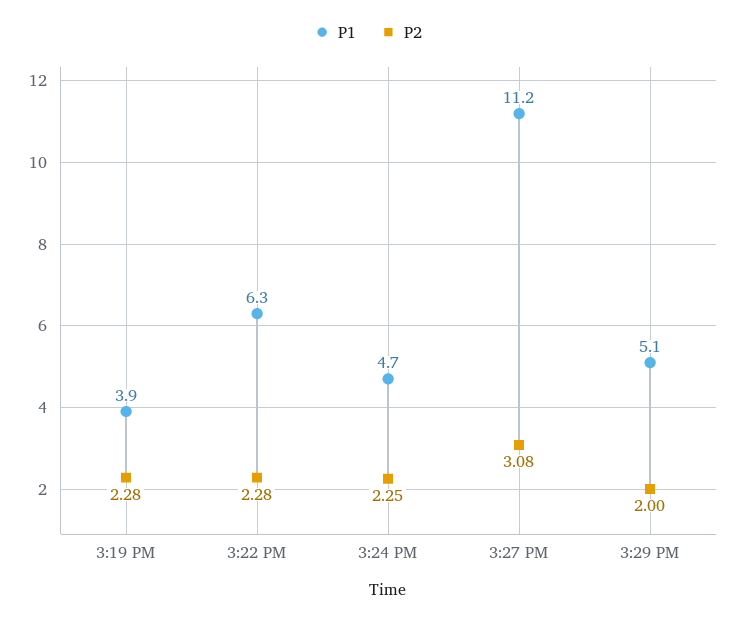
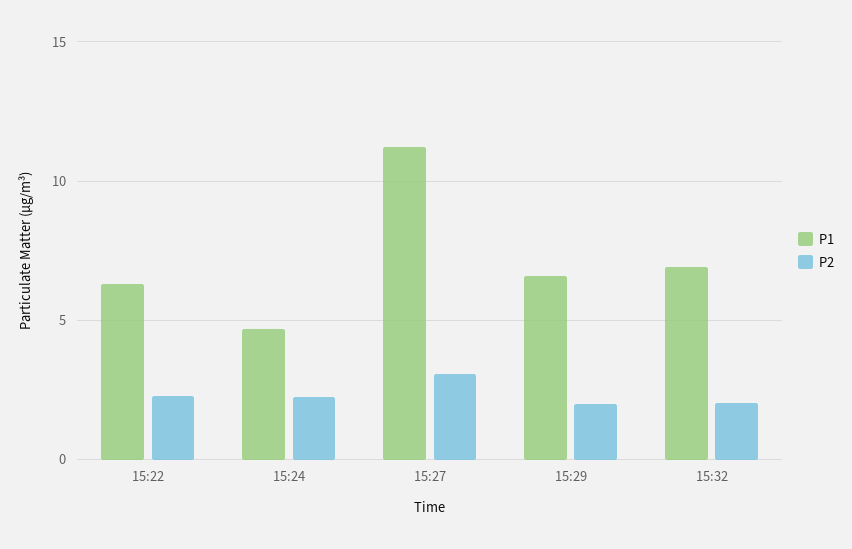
P1, 3:19 PM: 3.9 -> none
P2, 3:19 PM: 2.28 -> none
P1, 3:29 PM: 5.1 -> 6.5
P1, 15:32: none -> 7
P2, 15:32: none -> 2

